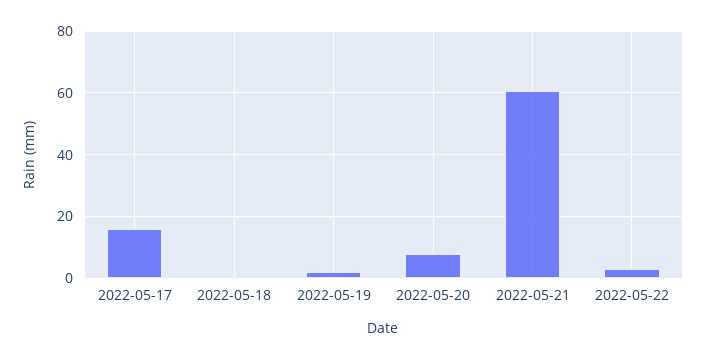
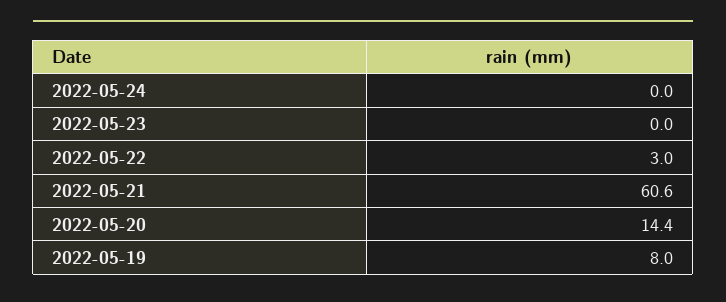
2022-05-17: 16 -> none
2022-05-18: 0 -> none
2022-05-19: 2 -> 8
2022-05-20: 8 -> 14.4
2022-05-24: none -> 0
2022-05-23: none -> 0

